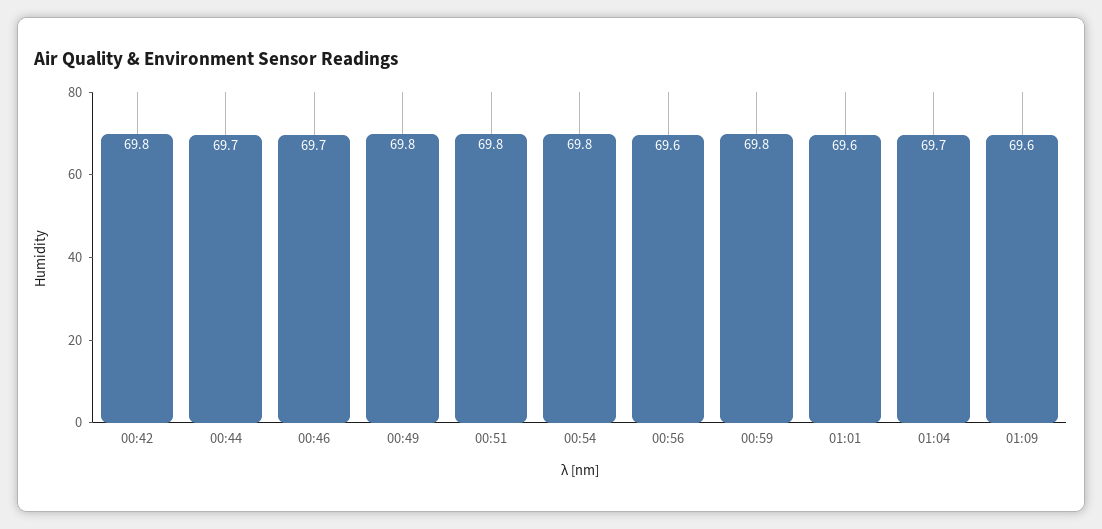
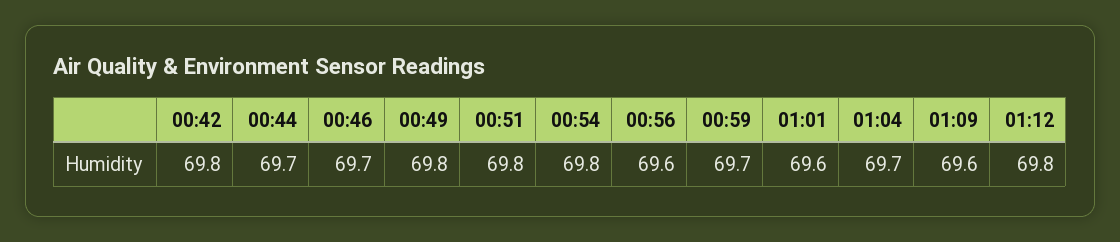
00:59: 69.8 -> 69.7
01:12: none -> 69.8

